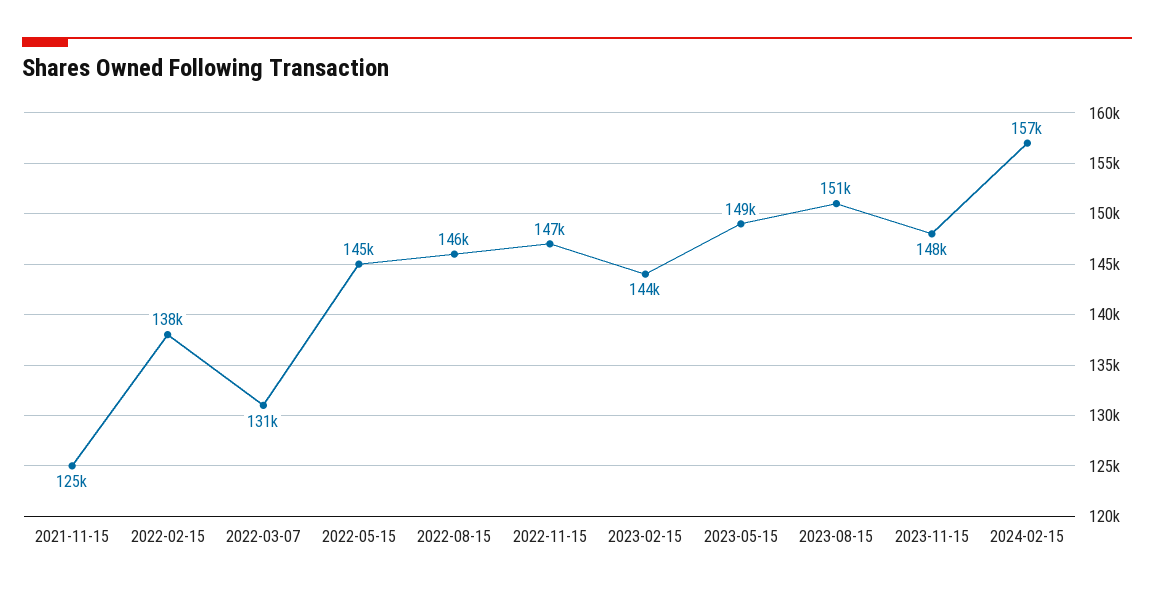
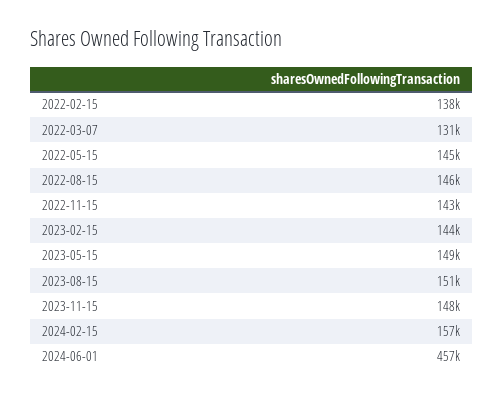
2021-11-15: 125000 -> none
2022-11-15: 147000 -> 143000
2024-06-01: none -> 457000

